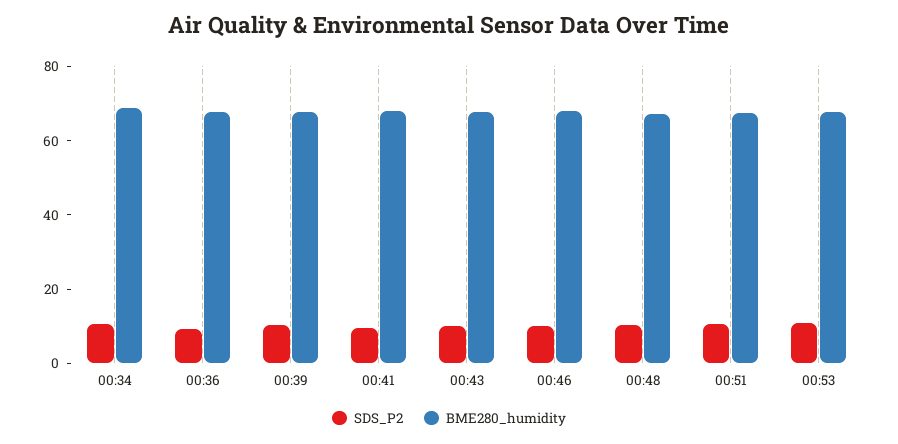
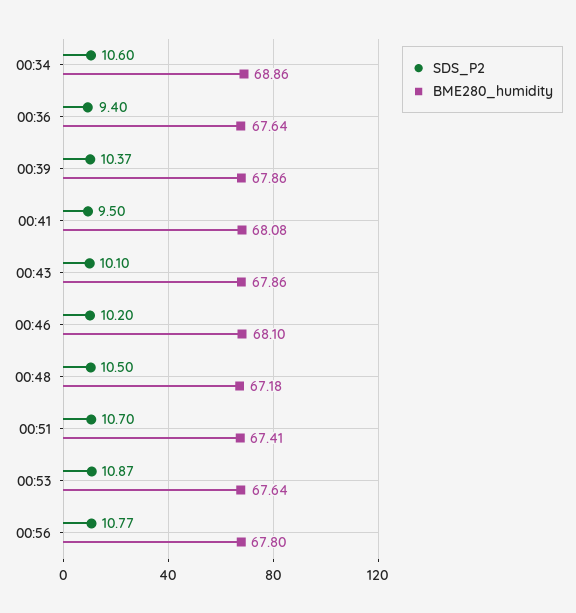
SDS_P2, 00:56: none -> 10.77
BME280_humidity, 00:56: none -> 67.8

